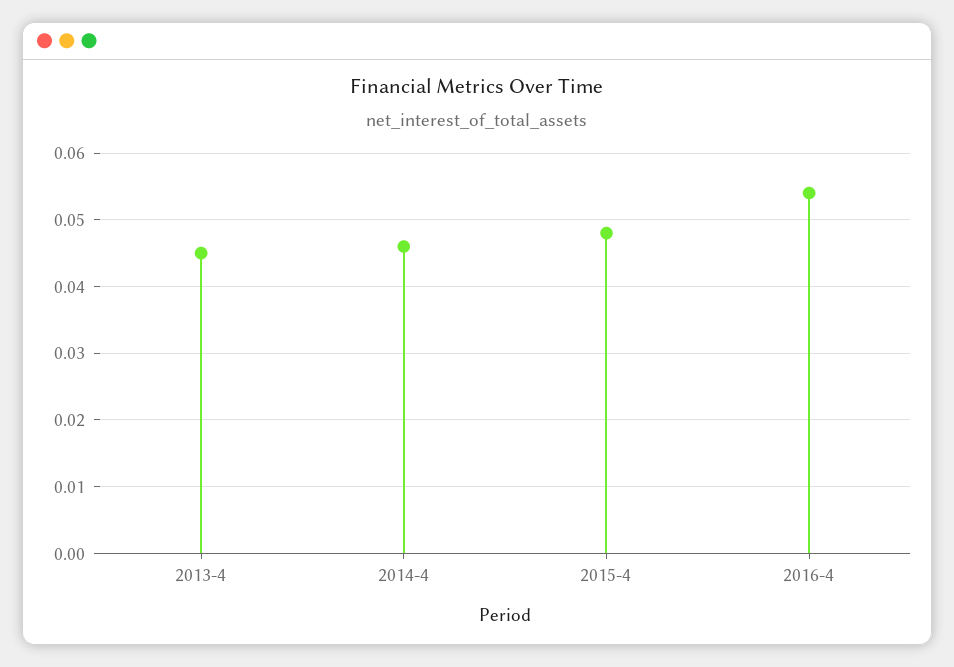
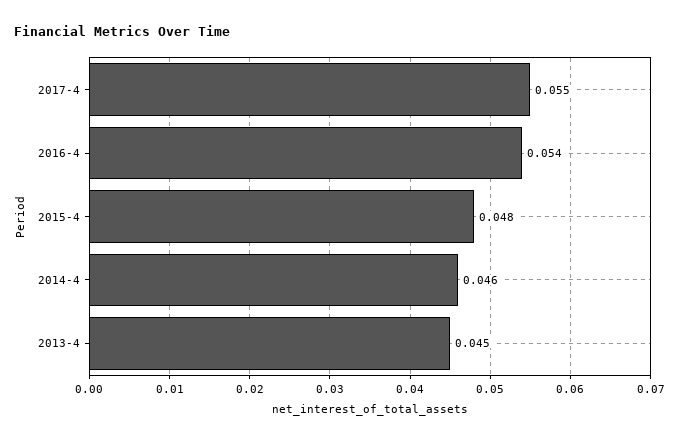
2017-4: none -> 0.055

